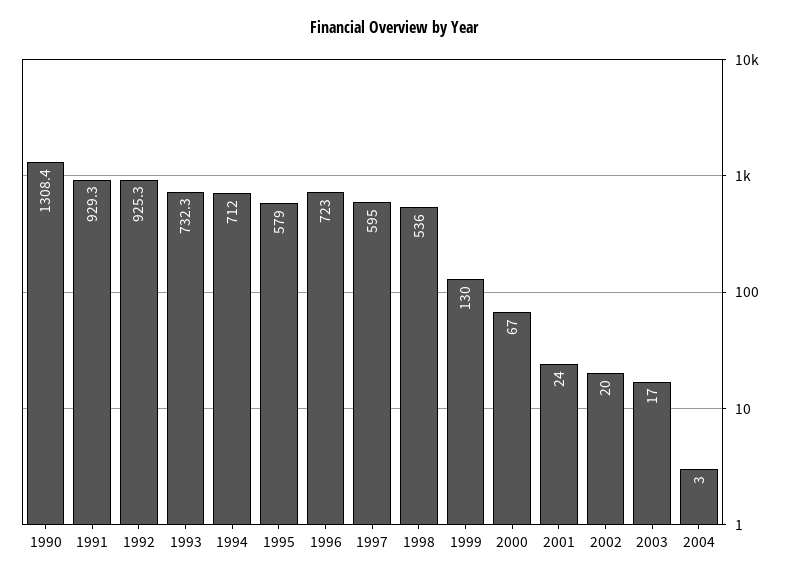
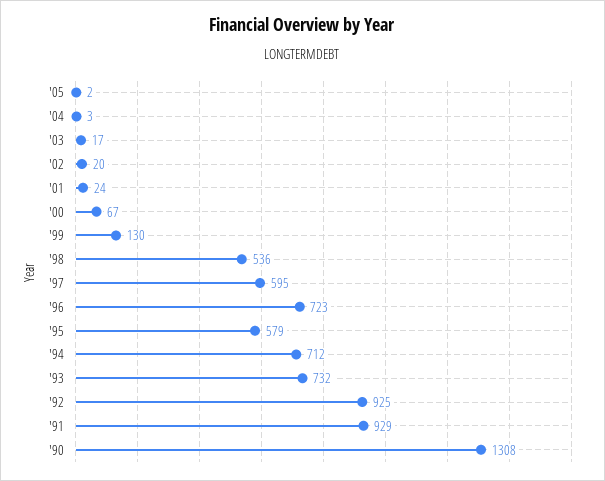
'05: none -> 2

